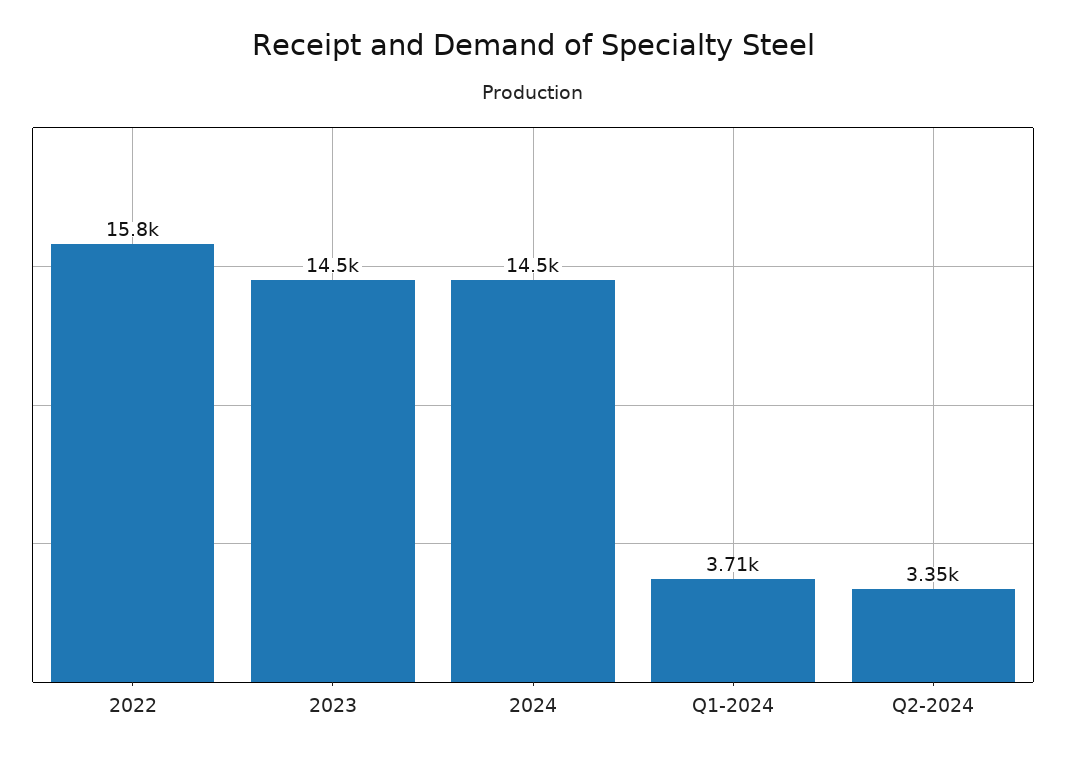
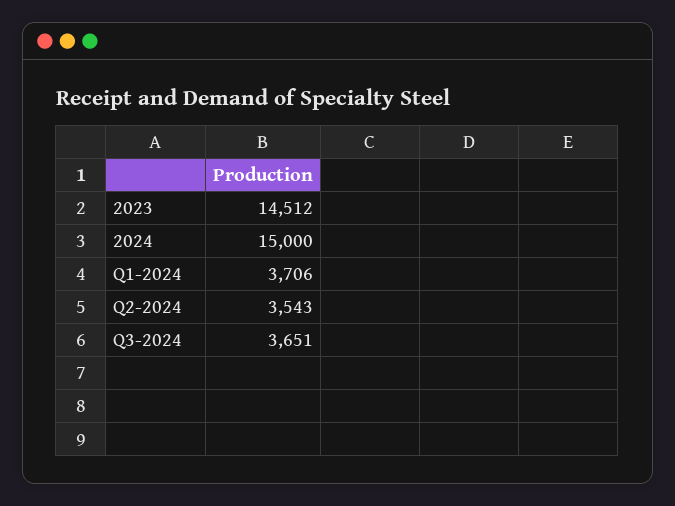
2022: 15800 -> none
2024: 14500 -> 15000
Q2-2024: 3350 -> 3543
Q3-2024: none -> 3651

